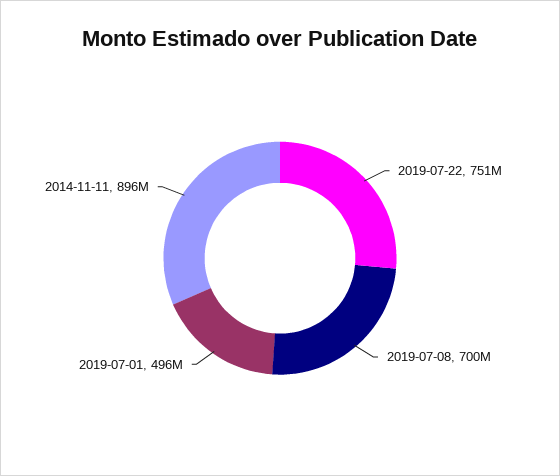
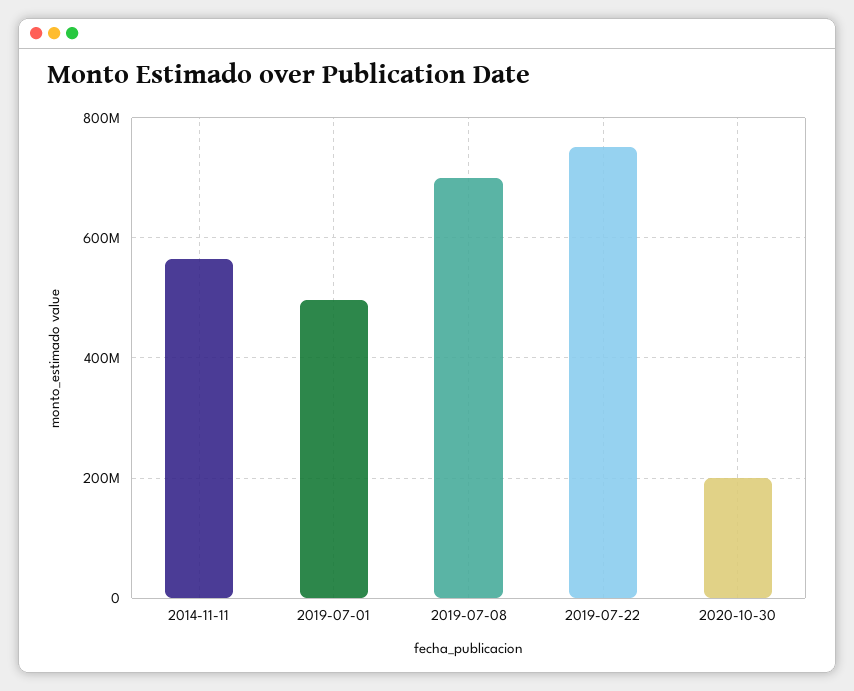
2014-11-11: 896000000 -> 560000000
2020-10-30: none -> 200000000

